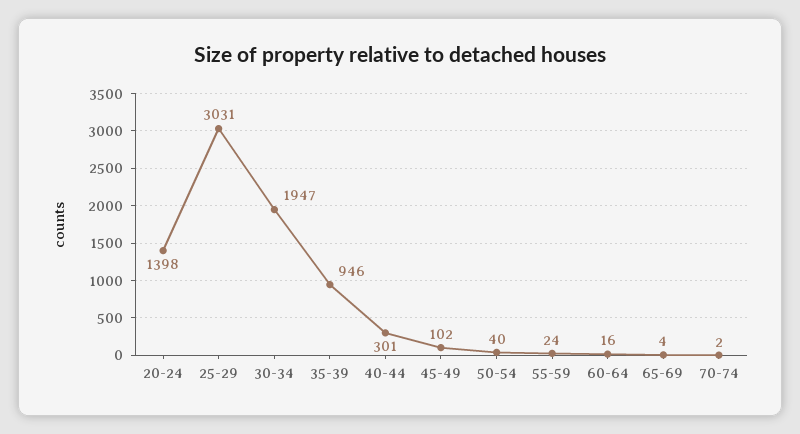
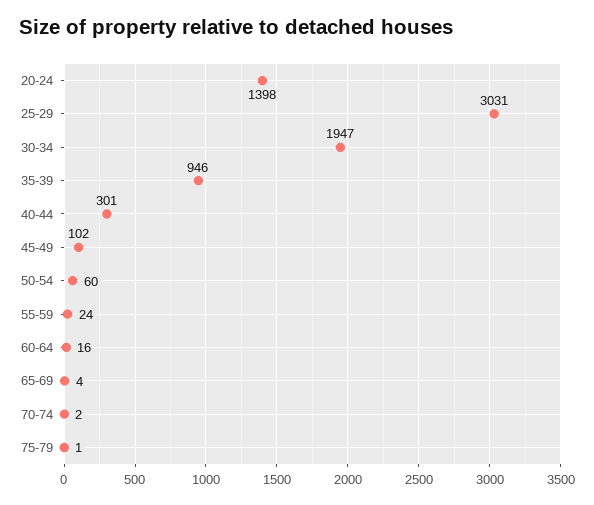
50-54: 40 -> 60
75-79: none -> 1

